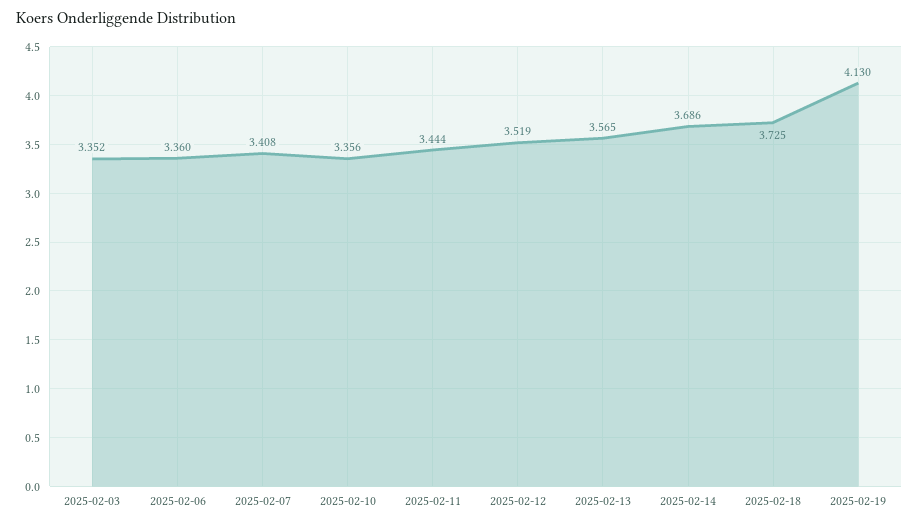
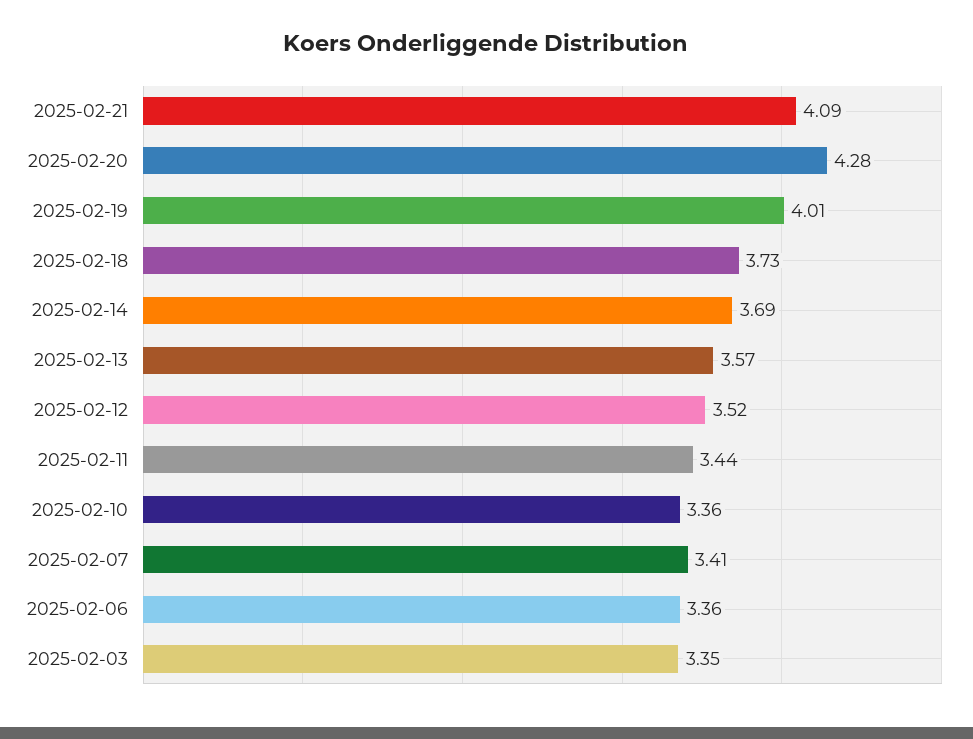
2025-02-19: 4.13 -> 4.01
2025-02-21: none -> 4.09
2025-02-20: none -> 4.28

